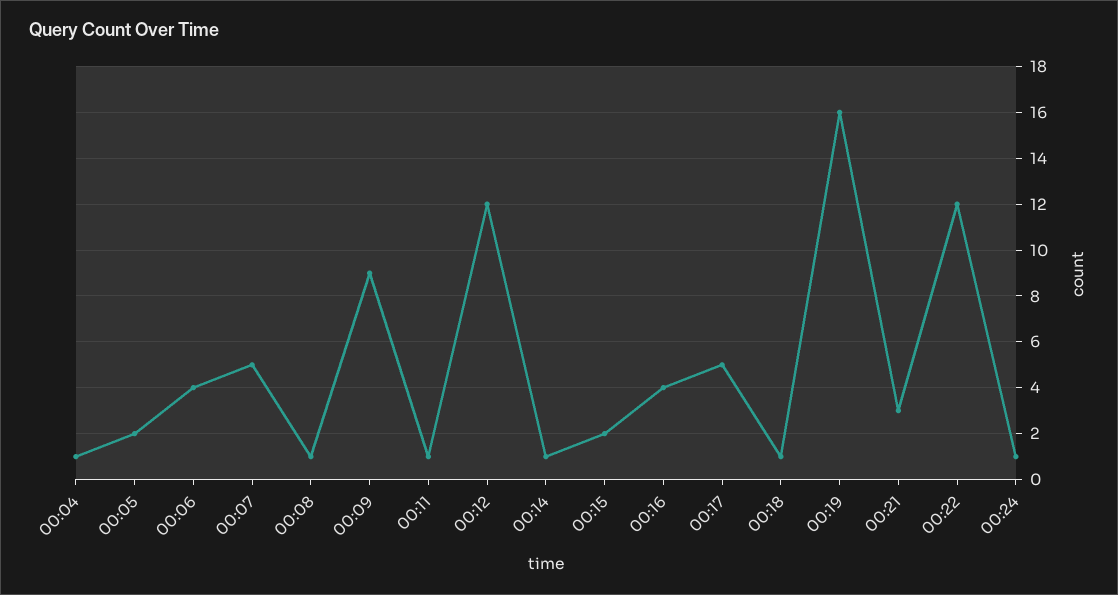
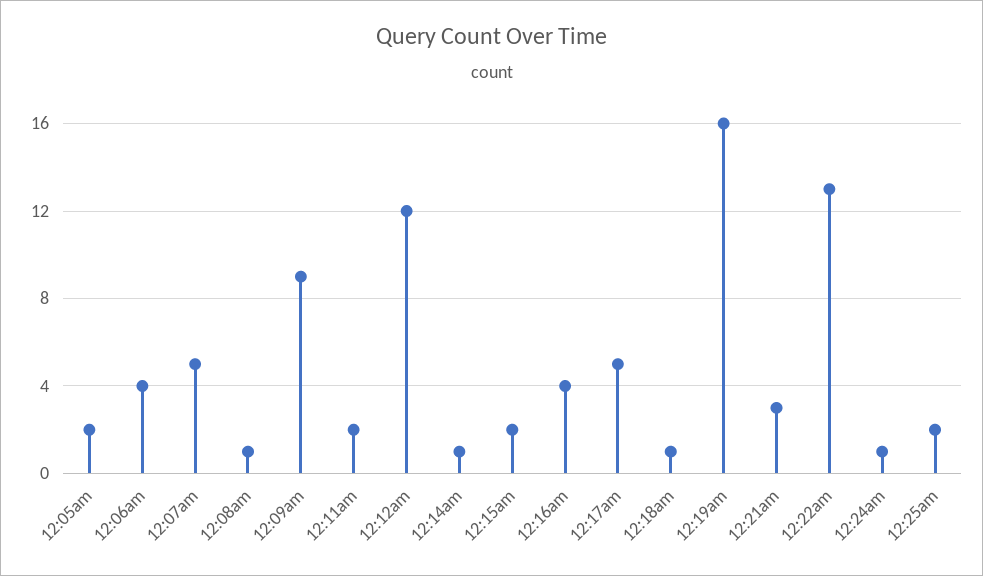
00:04: 1 -> none
00:11: 1 -> 2
00:22: 12 -> 13
12:25am: none -> 2

